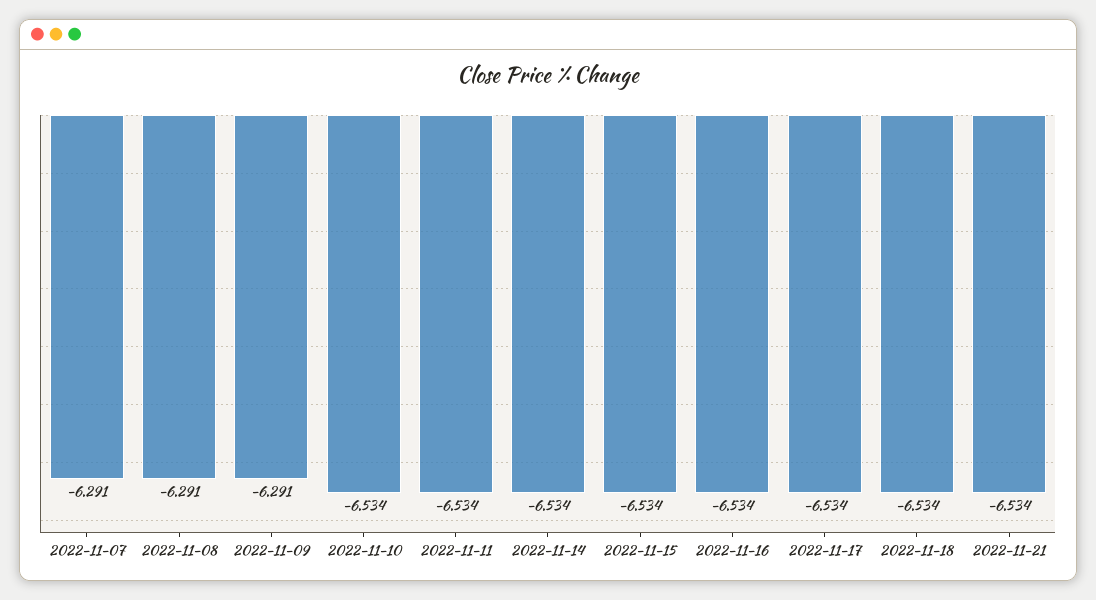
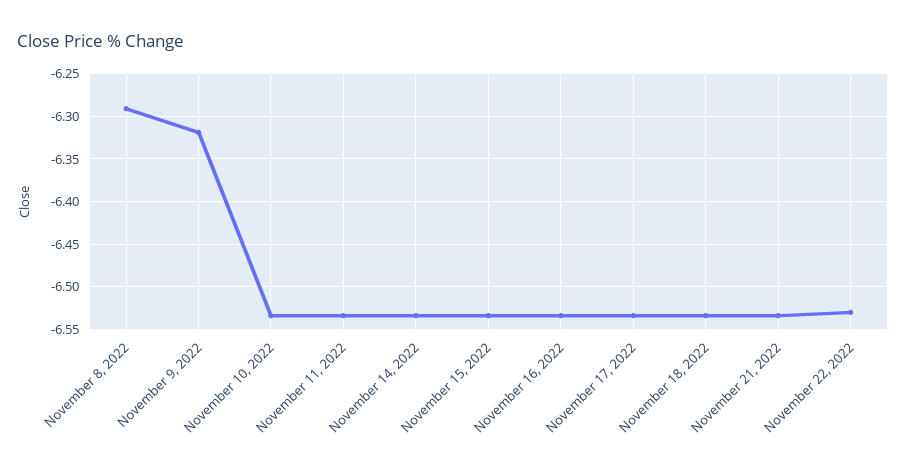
2022-11-07: -6.291 -> none
2022-11-09: -6.291 -> -6.32
November 22, 2022: none -> -6.53

